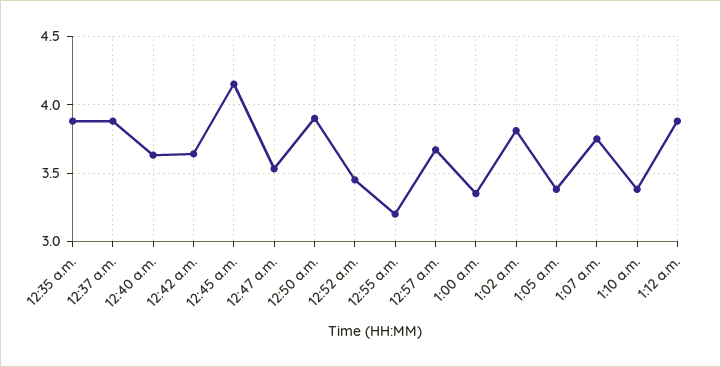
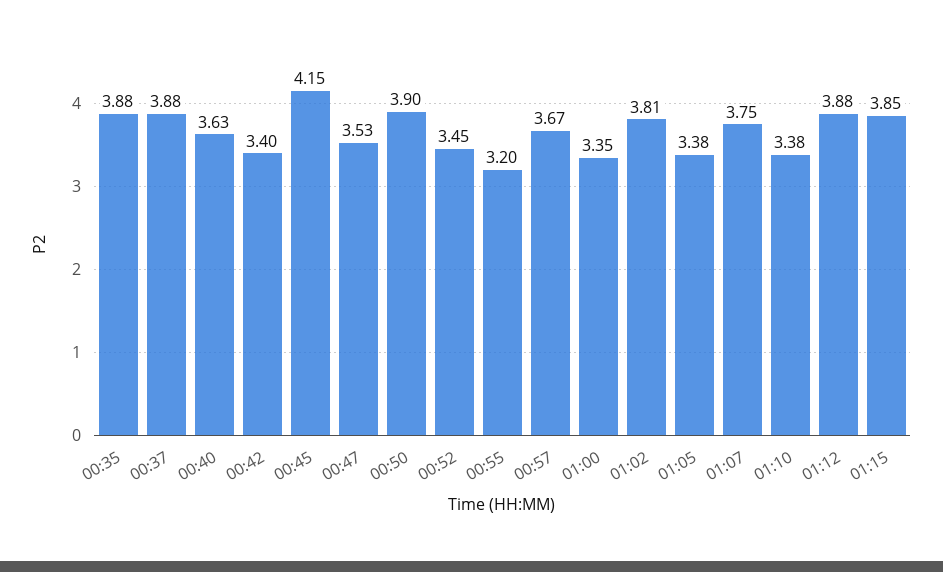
12:42 a.m.: 3.65 -> 3.4
01:15: none -> 3.85

